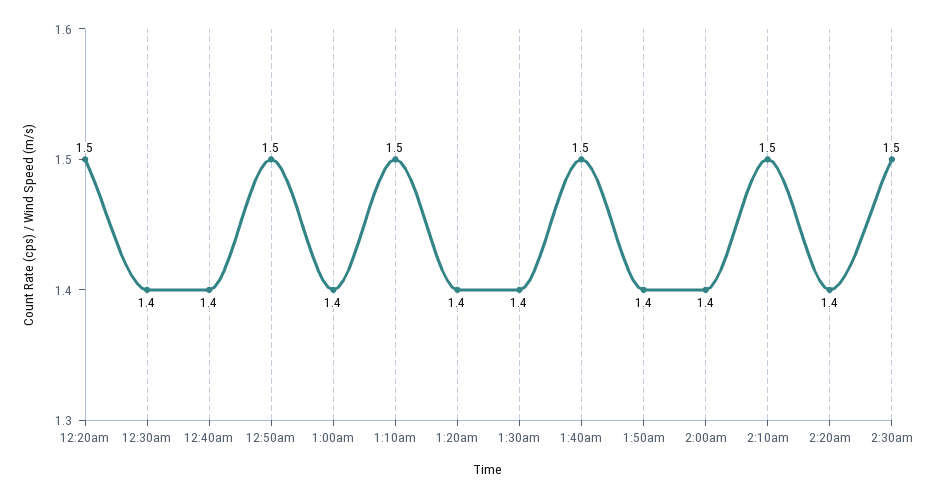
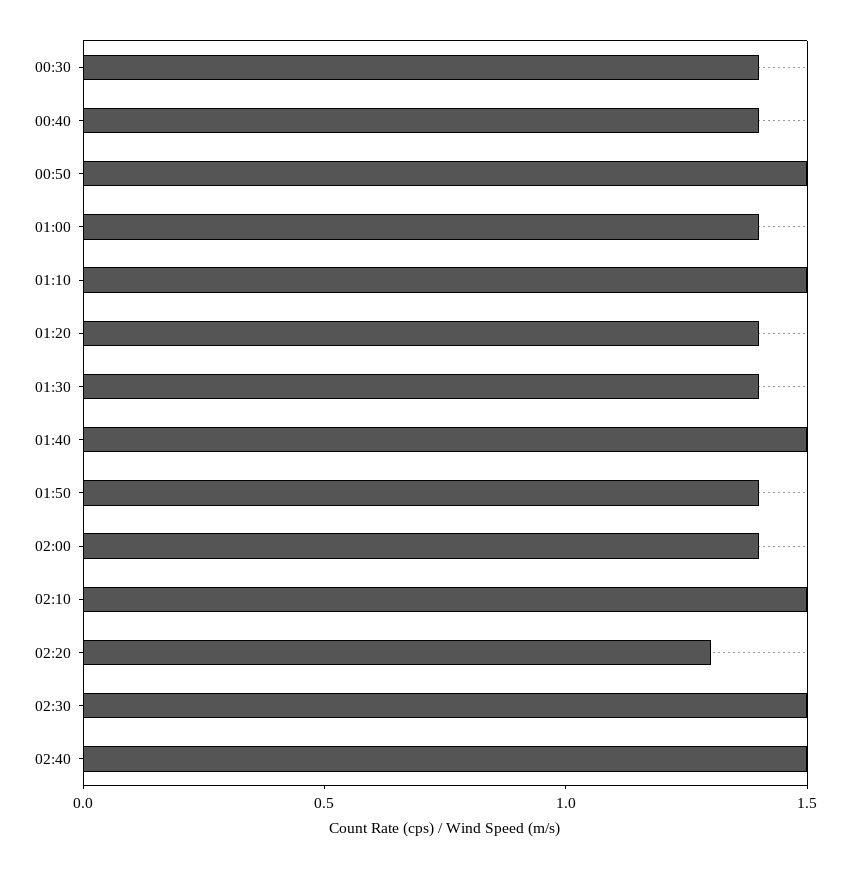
12:20am: 1.5 -> none
2:20am: 1.4 -> 1.3
02:40: none -> 1.5

